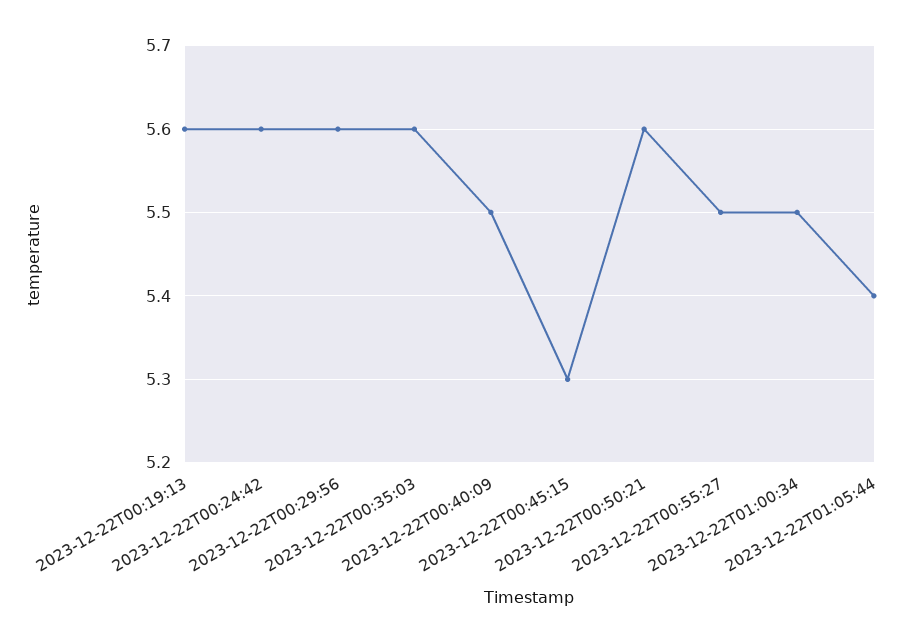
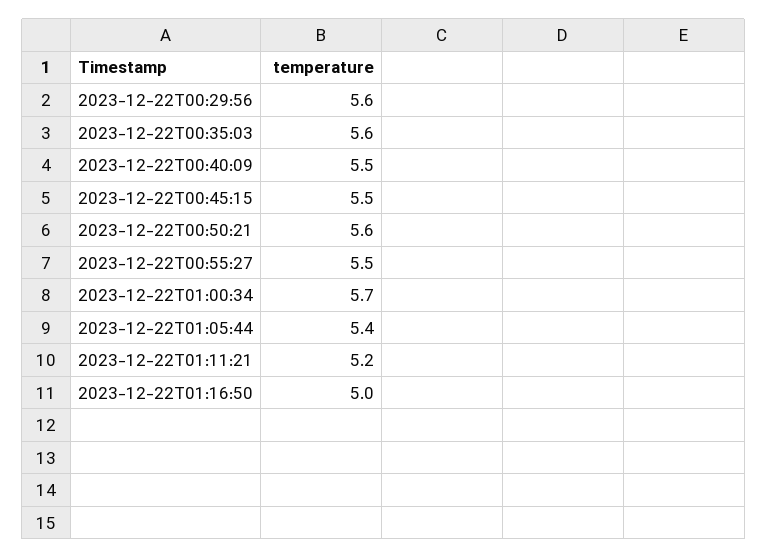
2023-12-22T00:19:13: 5.6 -> none
2023-12-22T00:24:42: 5.6 -> none
2023-12-22T00:45:15: 5.3 -> 5.5
2023-12-22T01:00:34: 5.5 -> 5.7
2023-12-22T01:11:21: none -> 5.2
2023-12-22T01:16:50: none -> 5

